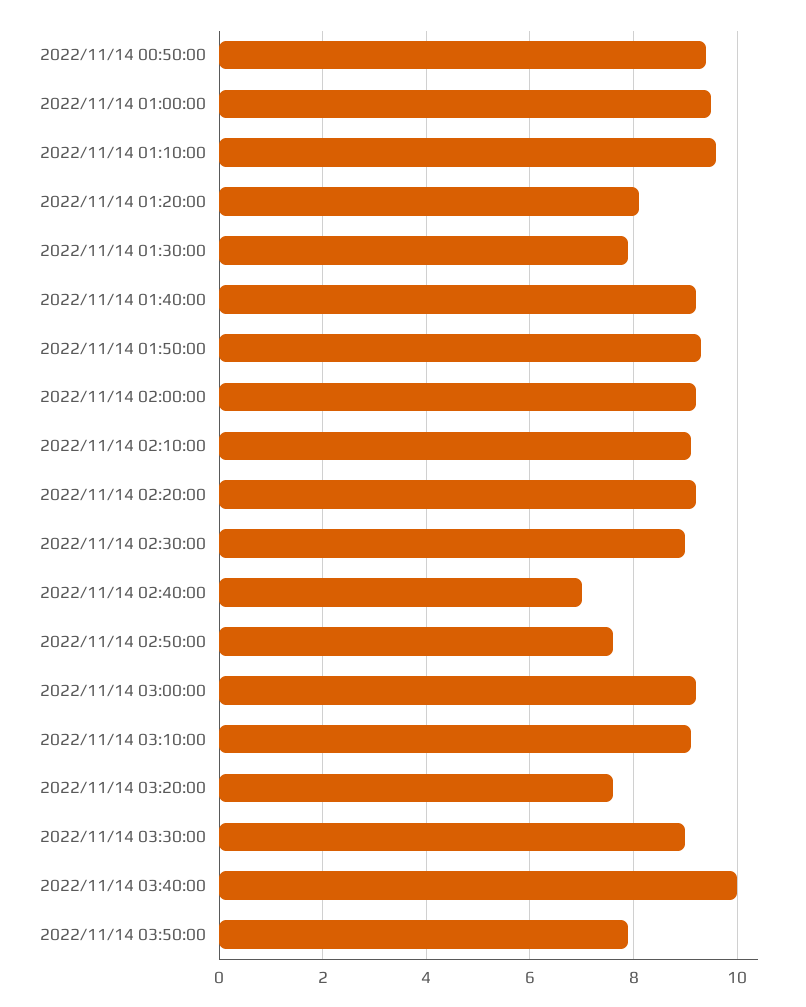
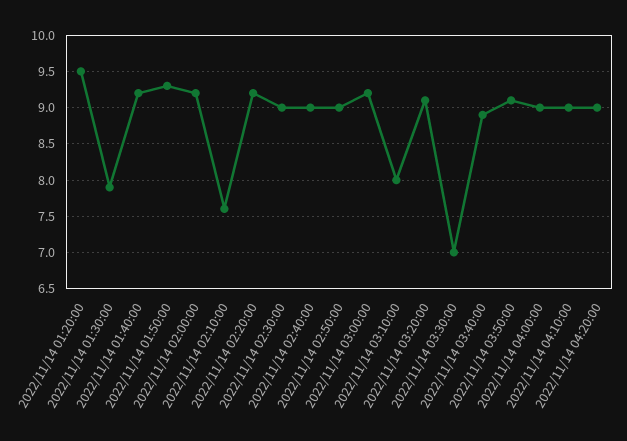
2022/11/14 00:50:00: 9.5 -> none
2022/11/14 01:00:00: 9.5 -> none
2022/11/14 01:10:00: 9.5 -> none
2022/11/14 01:20:00: 8 -> 9.5
2022/11/14 02:10:00: 9 -> 7.6
2022/11/14 02:40:00: 7 -> 9
2022/11/14 02:50:00: 7.5 -> 9
2022/11/14 03:10:00: 9 -> 8
2022/11/14 03:20:00: 7.5 -> 9.1
2022/11/14 03:30:00: 9 -> 7
2022/11/14 03:40:00: 10 -> 8.9
2022/11/14 03:50:00: 8 -> 9.1
2022/11/14 04:00:00: none -> 9
2022/11/14 04:10:00: none -> 9
2022/11/14 04:20:00: none -> 9

